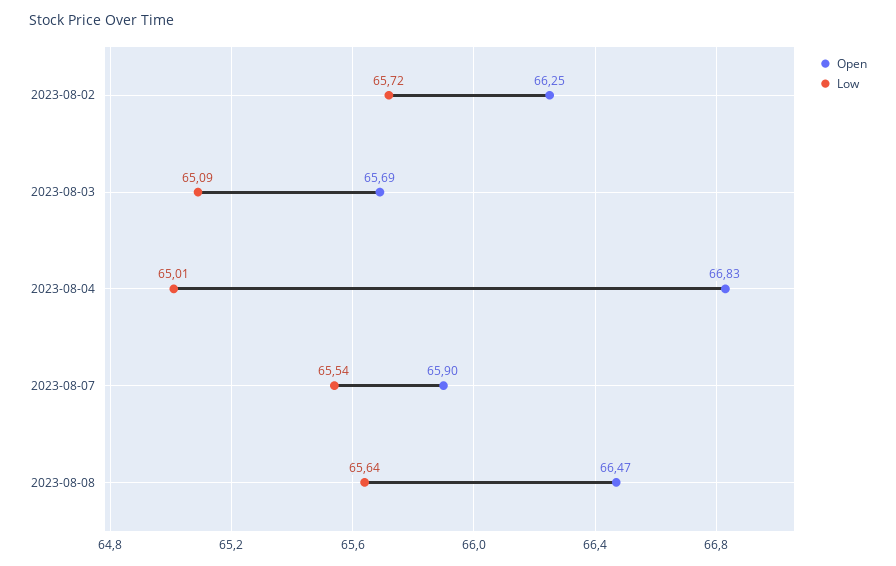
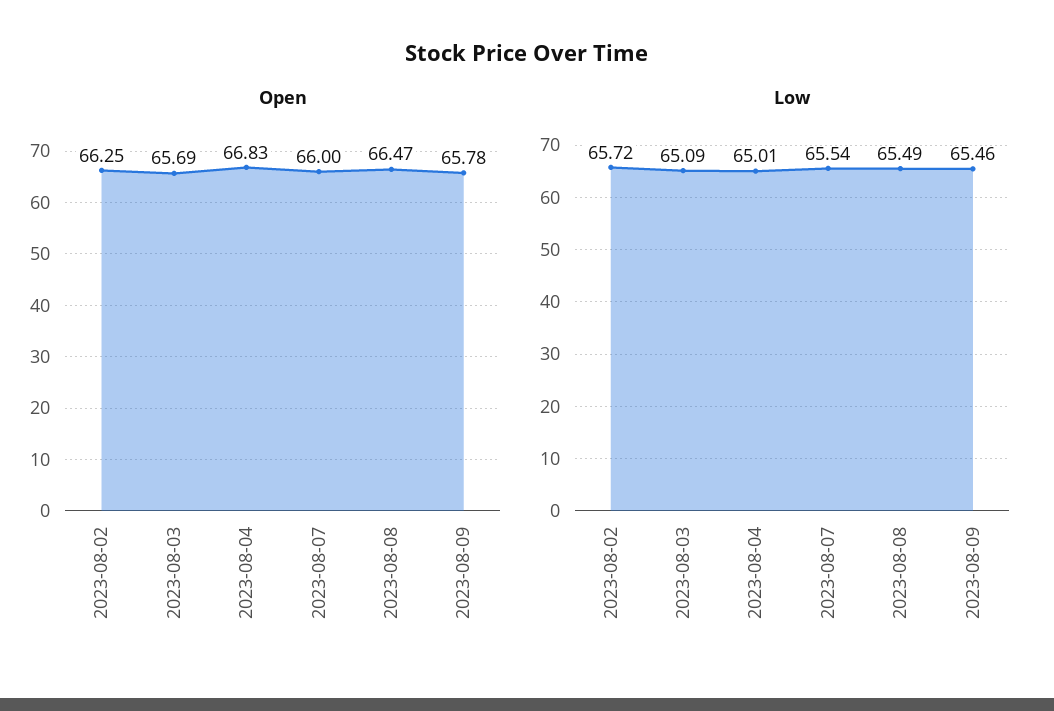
Open, 2023-08-07: 65.9 -> 66
Low, 2023-08-08: 65.64 -> 65.49
Open, 2023-08-09: none -> 65.78
Low, 2023-08-09: none -> 65.46

